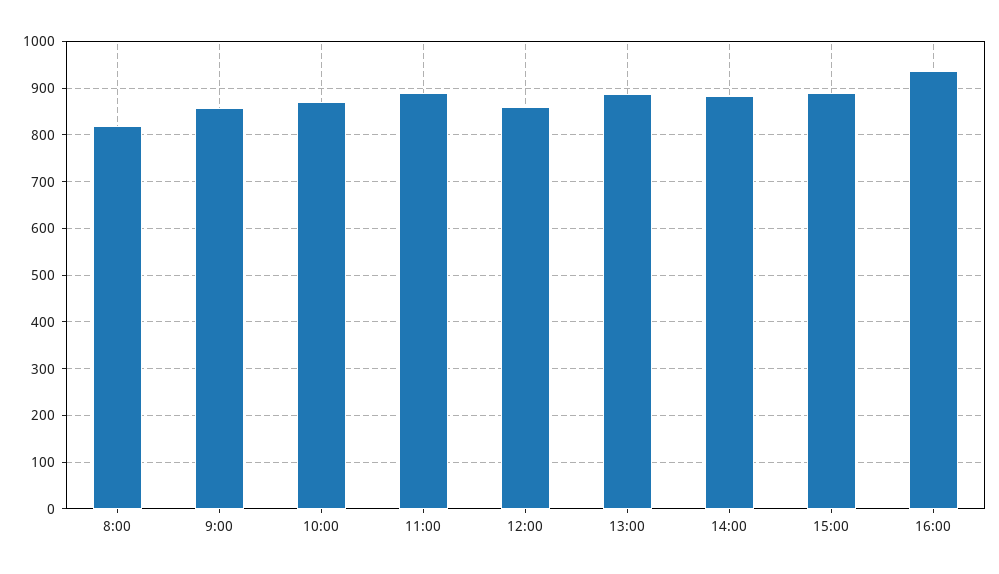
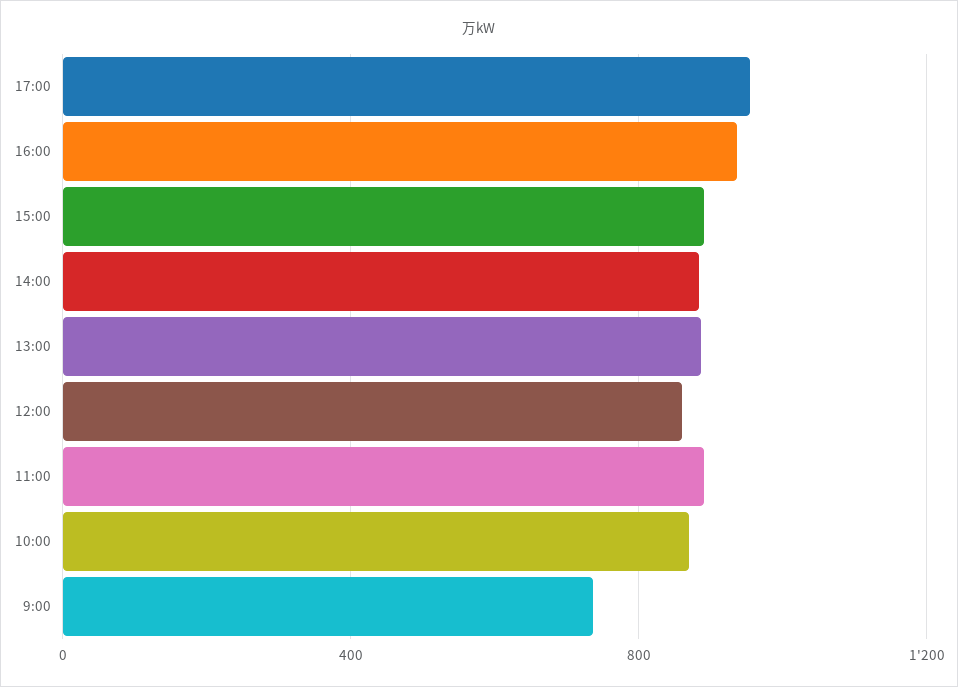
8:00: 820 -> none
9:00: 860 -> 750
17:00: none -> 950

